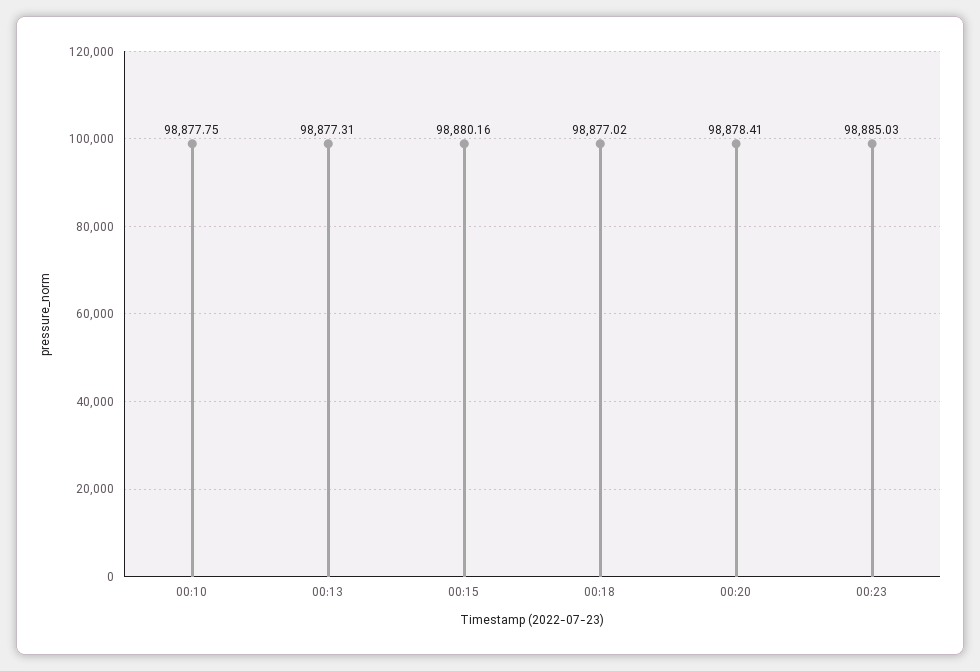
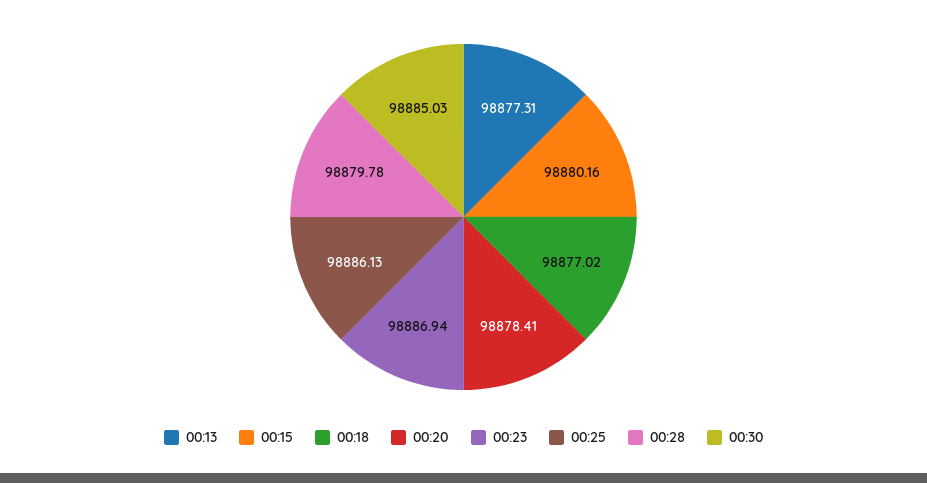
00:10: 98877.75 -> none
00:23: 98885.03 -> 98886.94
00:25: none -> 98886.13
00:28: none -> 98879.78
00:30: none -> 98885.03

